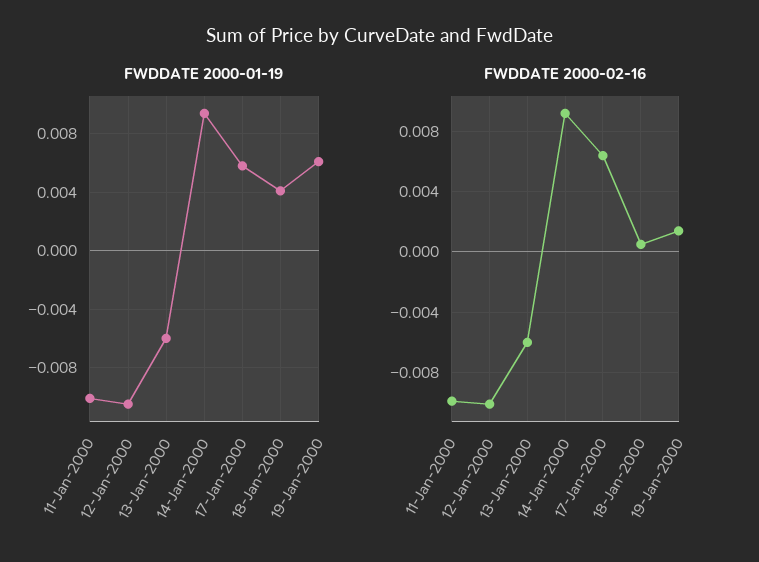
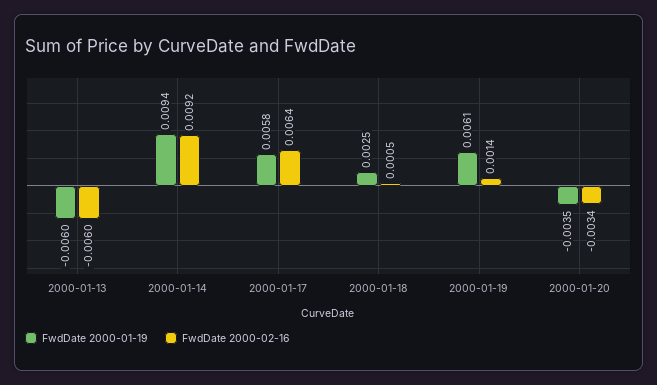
FWDDATE 2000-01-19, 11-Jan-2000: -0.01 -> none
FWDDATE 2000-01-19, 12-Jan-2000: -0.0105 -> none
FWDDATE 2000-01-19, 18-Jan-2000: 0.004 -> 0.0025
FWDDATE 2000-02-16, 11-Jan-2000: -0.01 -> none
FWDDATE 2000-02-16, 12-Jan-2000: -0.01 -> none
FWDDATE 2000-01-19, 2000-01-20: none -> -0.0035
FWDDATE 2000-02-16, 2000-01-20: none -> -0.0034

